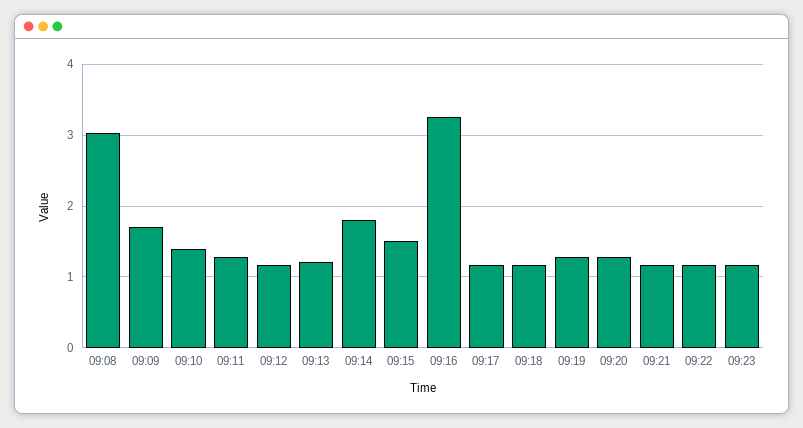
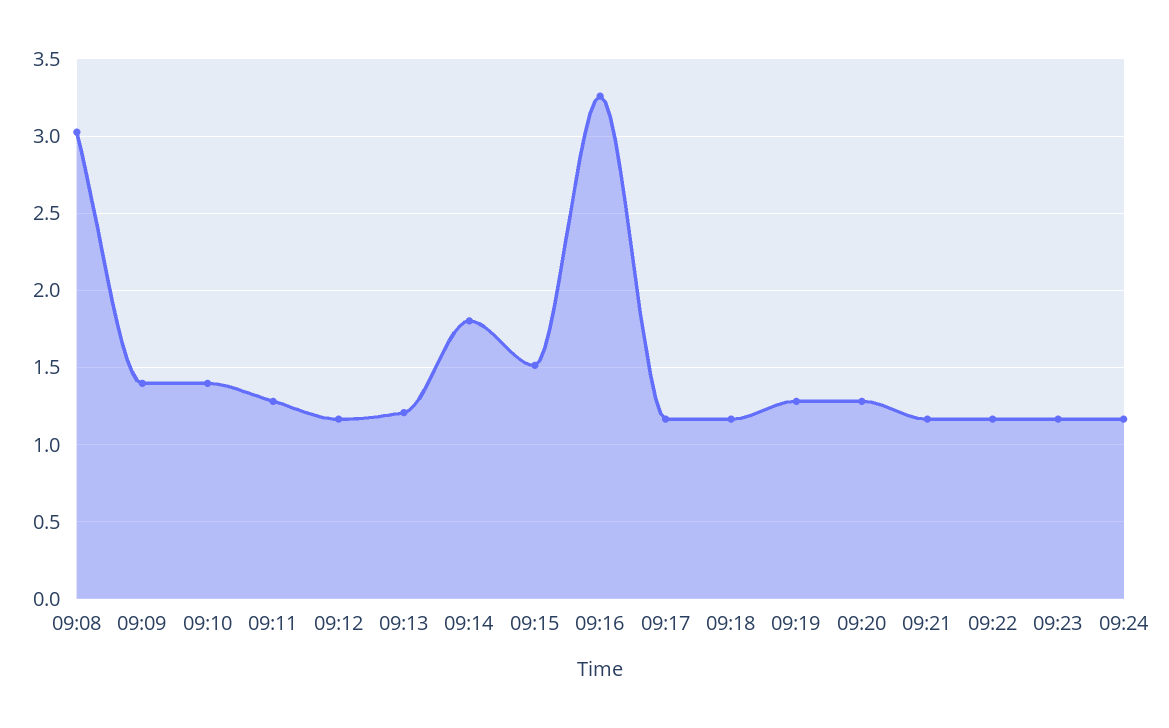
09:09: 1.7 -> 1.4
09:24: none -> 1.15

